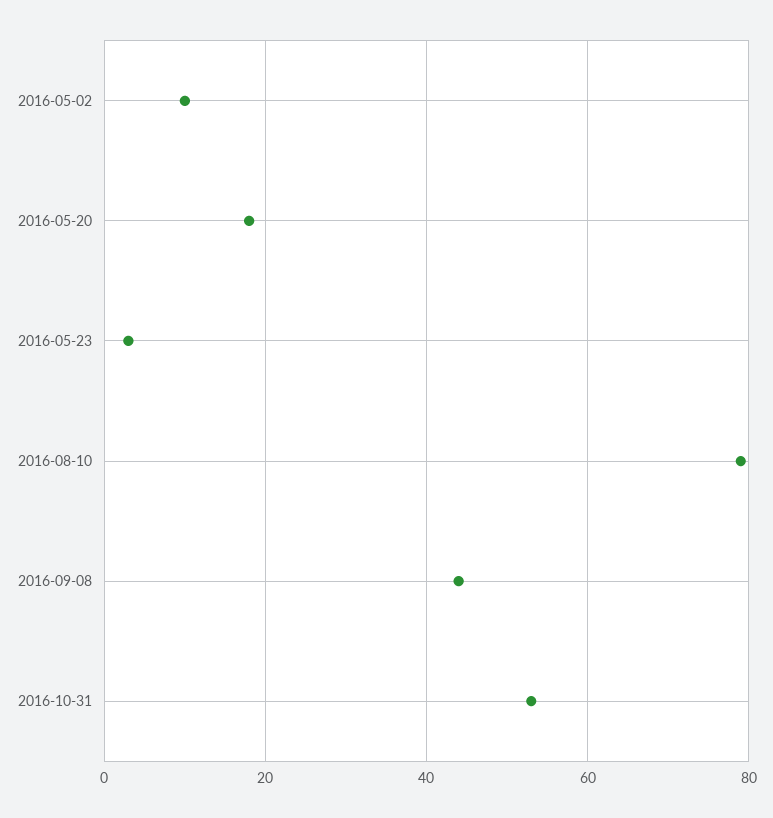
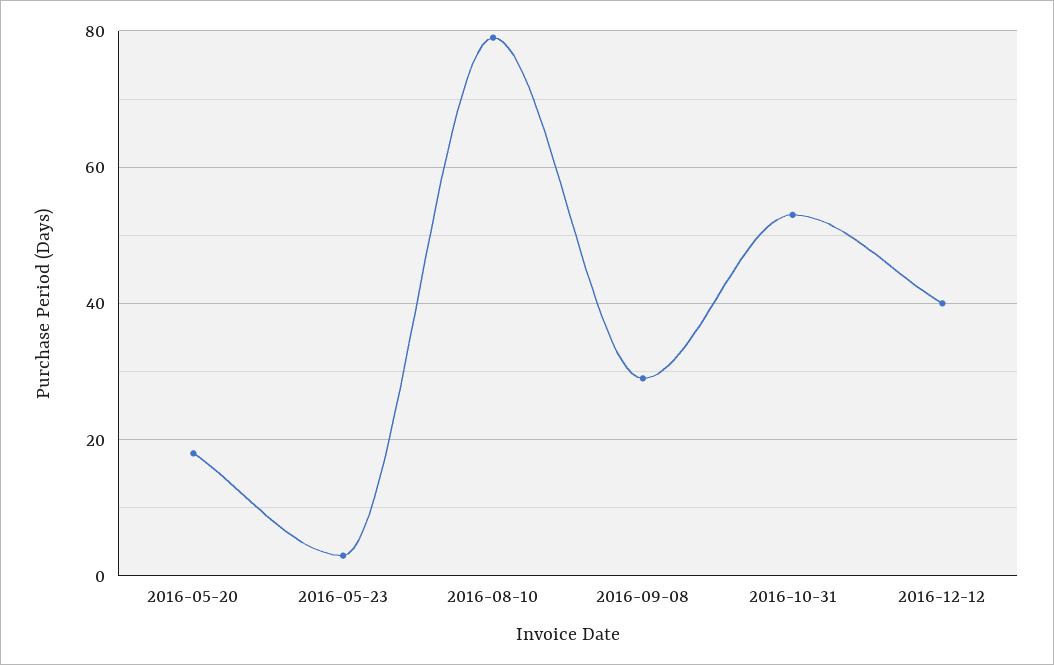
2016-05-02: 10 -> none
2016-09-08: 45 -> 30
2016-12-12: none -> 40

